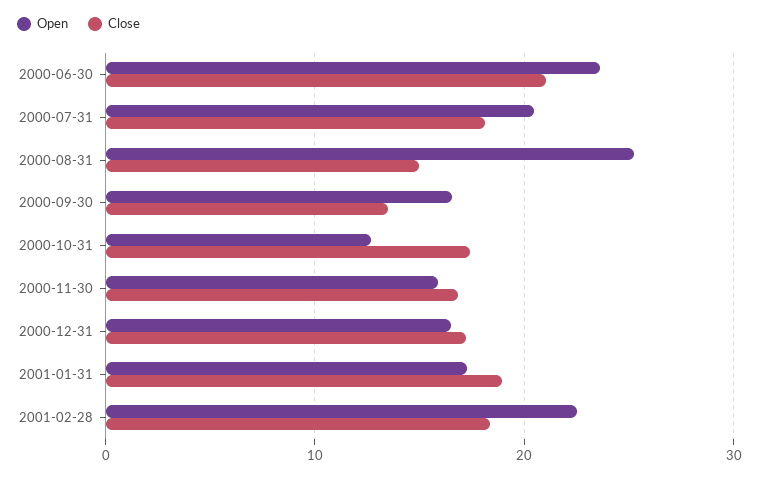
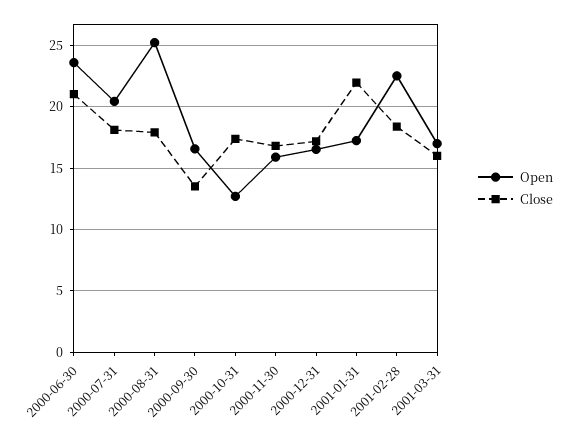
Close, 2000-08-31: 15 -> 18
Close, 2001-01-31: 19 -> 22
Open, 2001-03-31: none -> 17
Close, 2001-03-31: none -> 16

